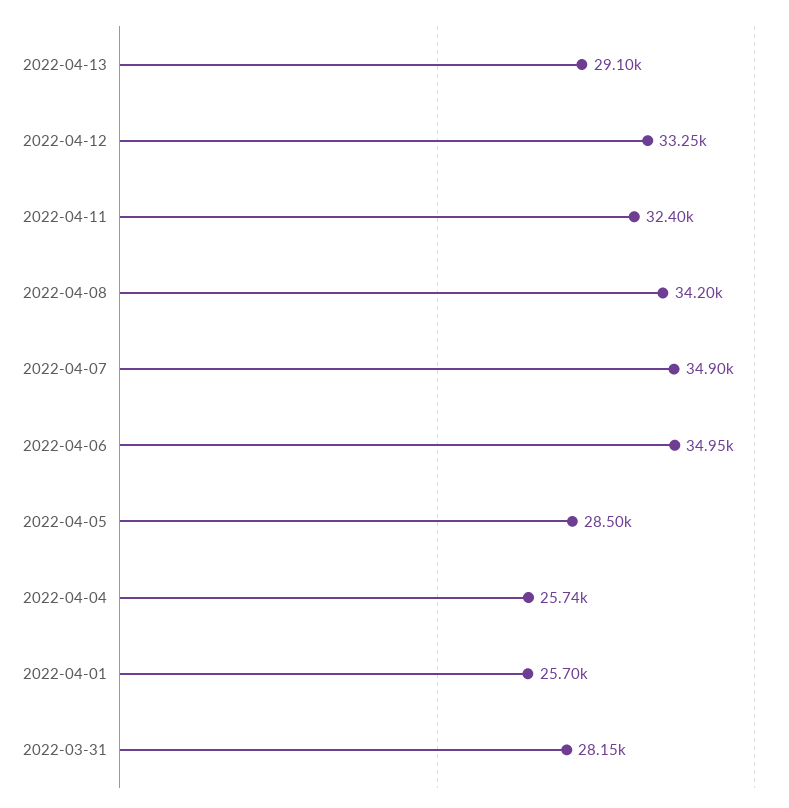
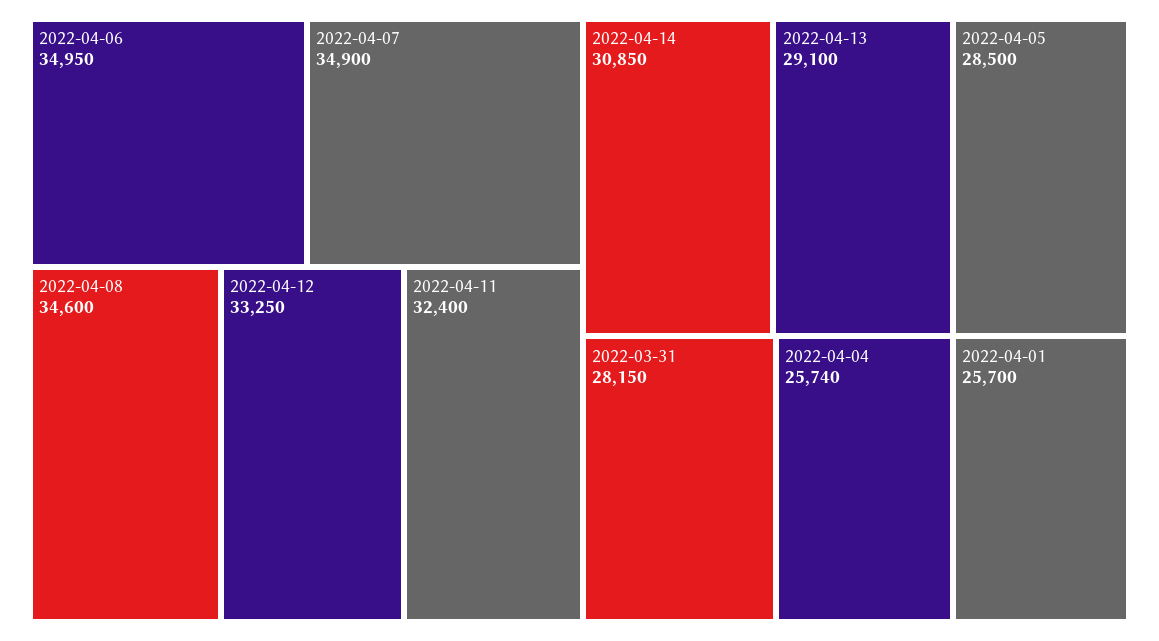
2022-04-08: 34200 -> 34600
2022-04-14: none -> 30850

